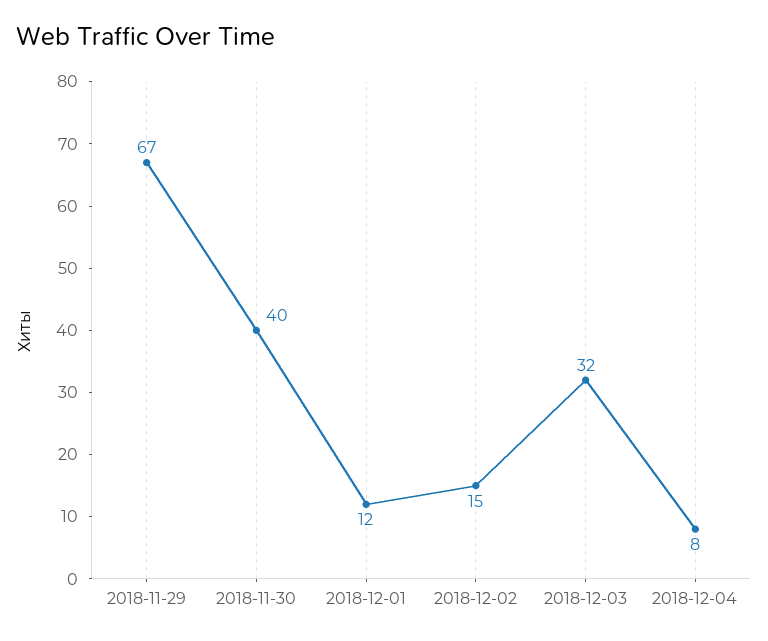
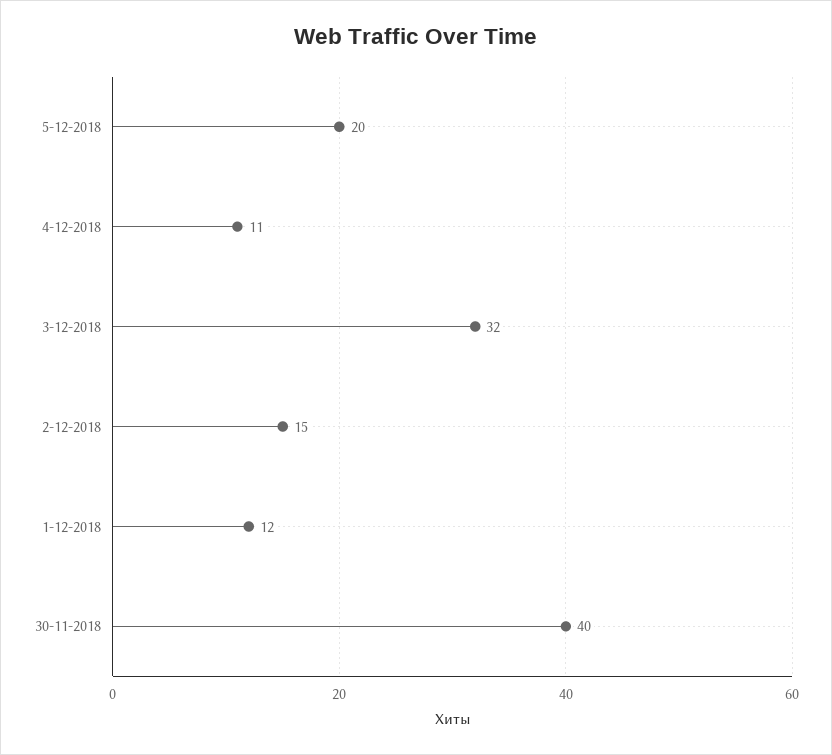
2018-11-29: 67 -> none
2018-12-04: 8 -> 11
5-12-2018: none -> 20

